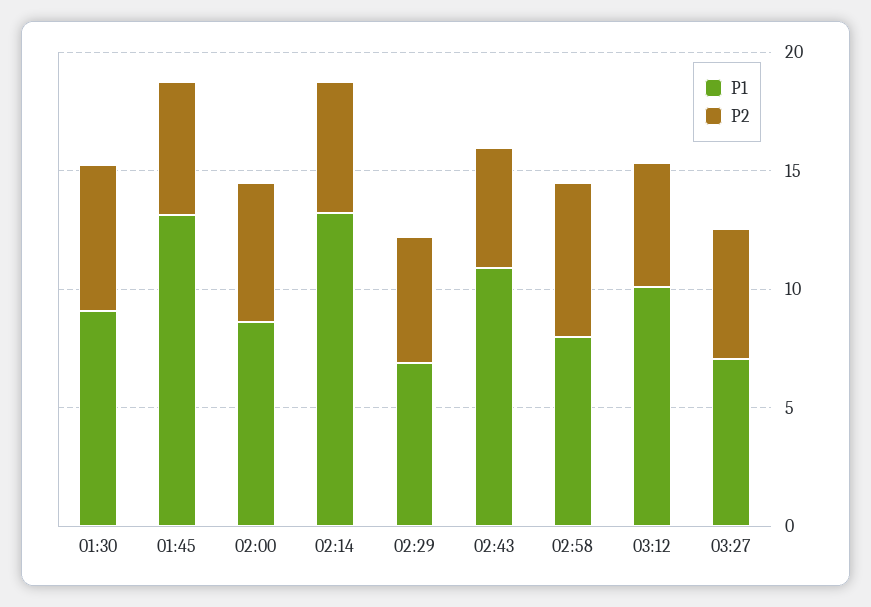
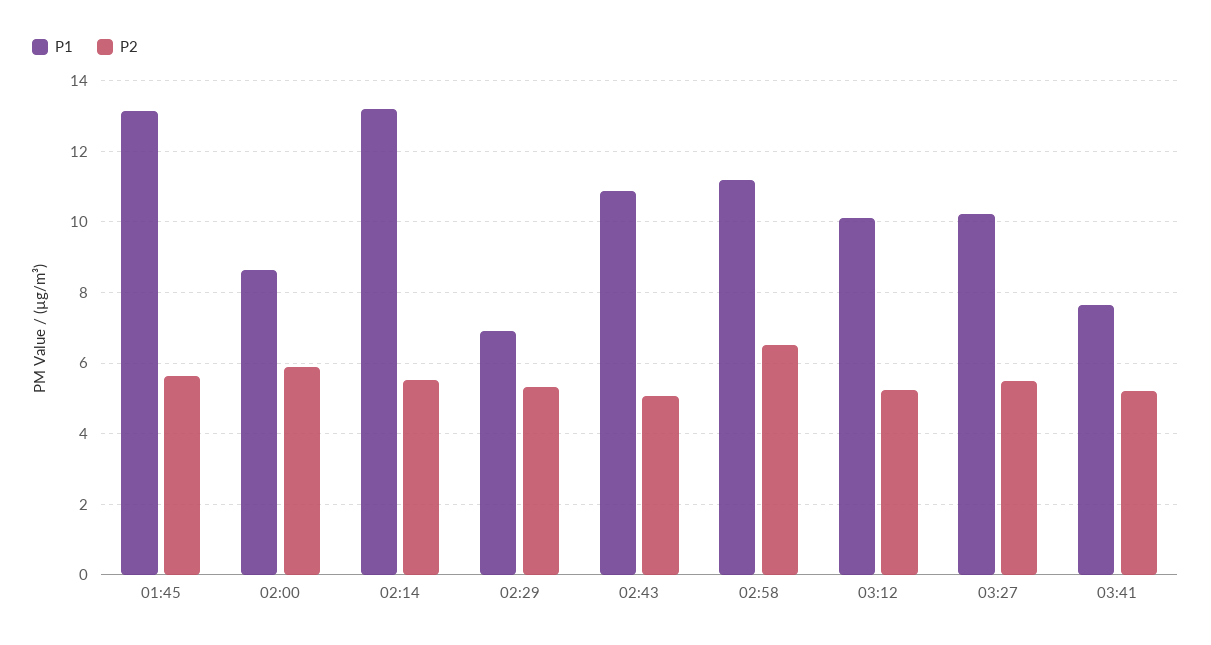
P1, 01:30: 9 -> none
P2, 01:30: 6 -> none
P1, 02:58: 8 -> 11.2
P1, 03:27: 7 -> 10.2
P1, 03:41: none -> 7.6
P2, 03:41: none -> 5.2

